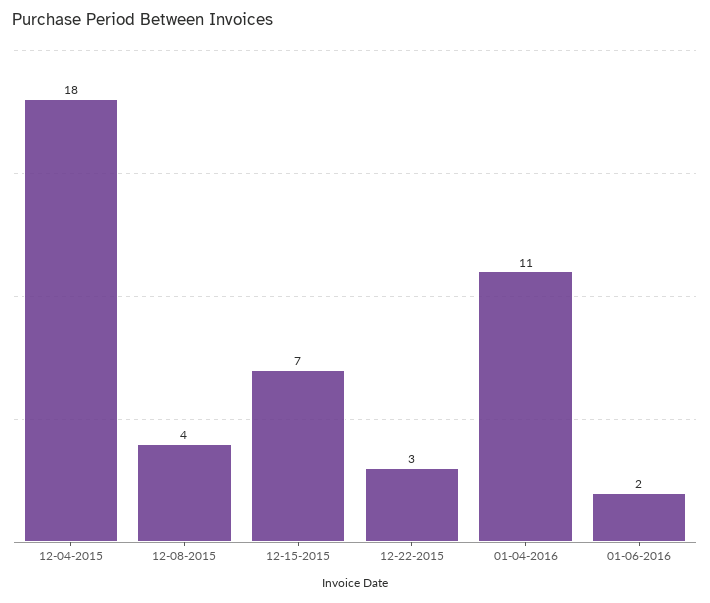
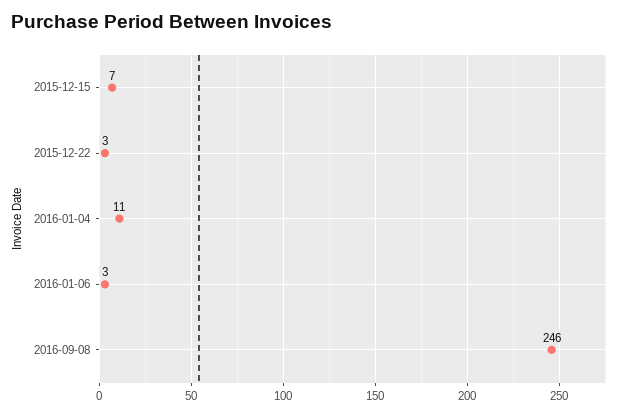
12-04-2015: 18 -> none
12-08-2015: 4 -> none
01-06-2016: 2 -> 3
2016-09-08: none -> 246

